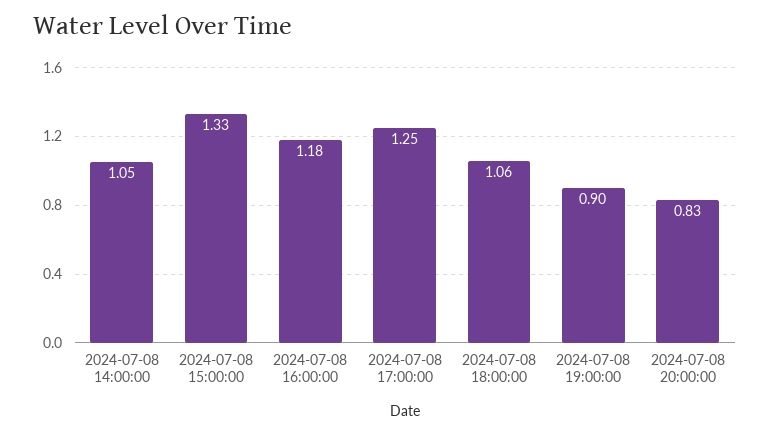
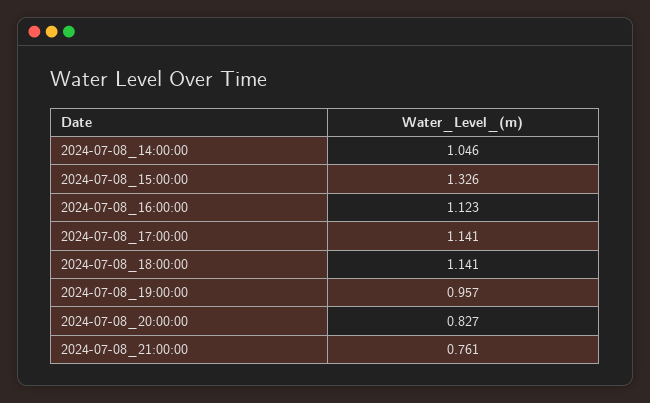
2024-07-08 16:00:00: 1.18 -> 1.123
2024-07-08 17:00:00: 1.25 -> 1.141
2024-07-08 18:00:00: 1.06 -> 1.141
2024-07-08 19:00:00: 0.9 -> 0.957
2024-07-08_21:00:00: none -> 0.761

